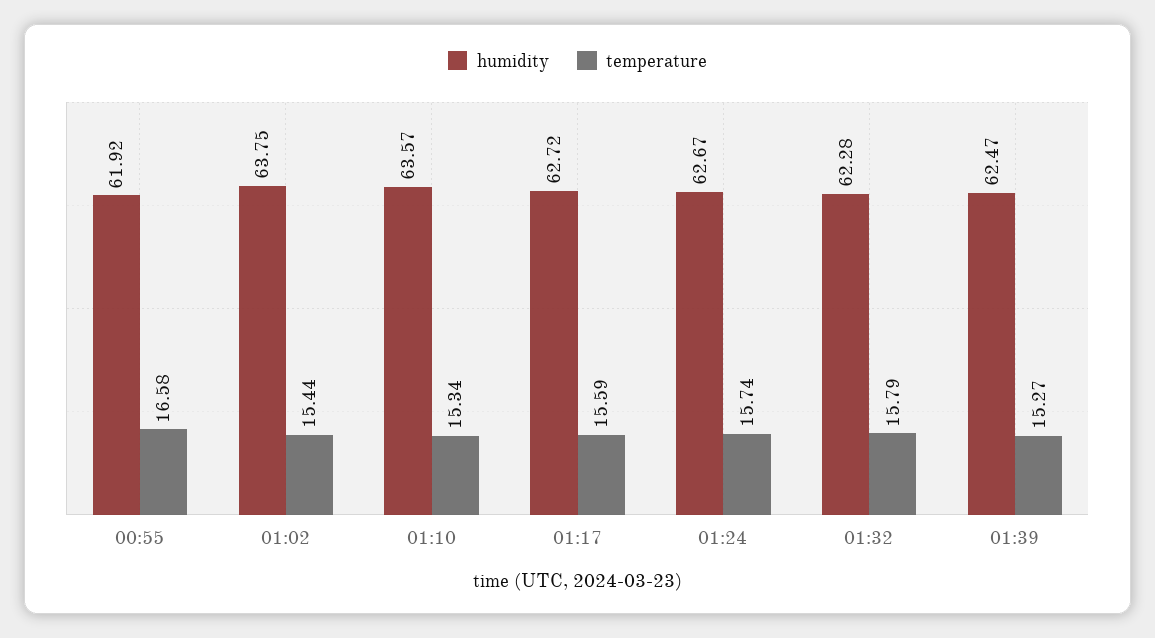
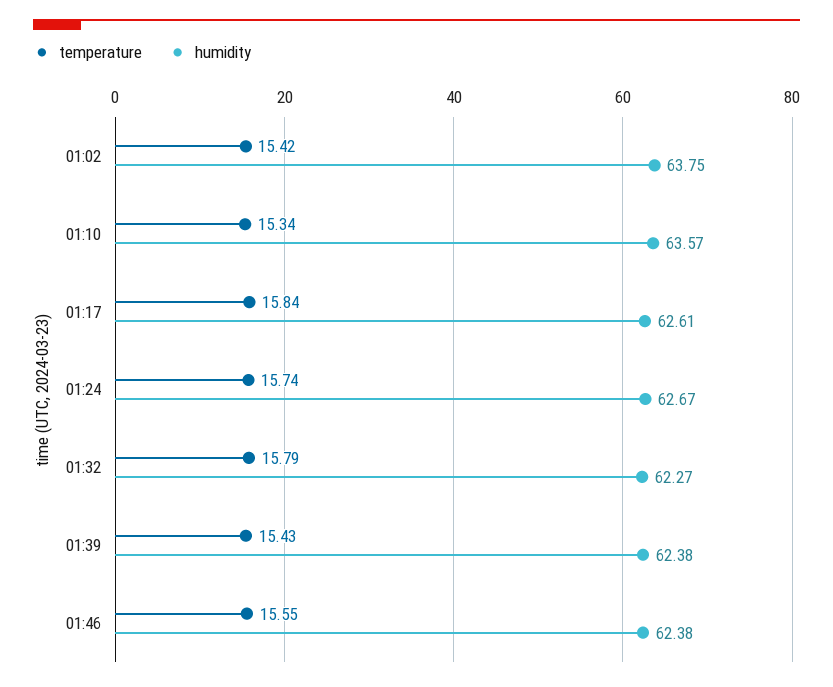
humidity, 00:55: 61.92 -> none
temperature, 00:55: 16.58 -> none
temperature, 01:02: 15.44 -> 15.42
humidity, 01:17: 62.72 -> 62.61
temperature, 01:17: 15.59 -> 15.84
humidity, 01:32: 62.28 -> 62.27
humidity, 01:39: 62.47 -> 62.38
temperature, 01:39: 15.27 -> 15.43
temperature, 01:46: none -> 15.55
humidity, 01:46: none -> 62.38

